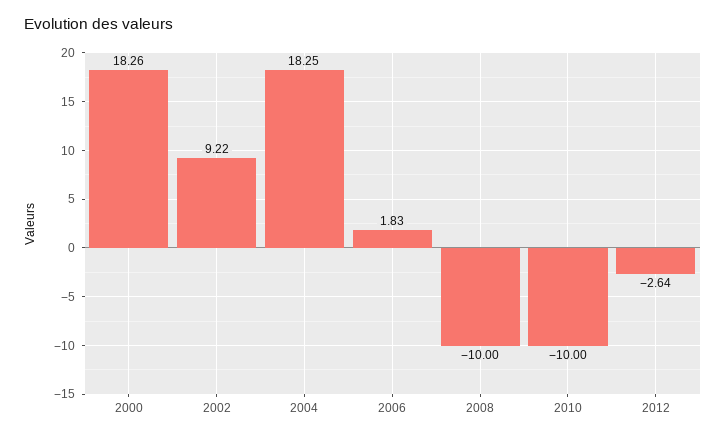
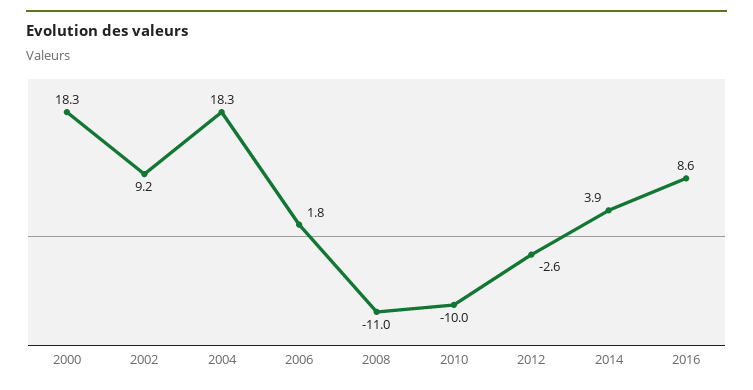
2008: -10 -> -11
2014: none -> 3.9
2016: none -> 8.6

